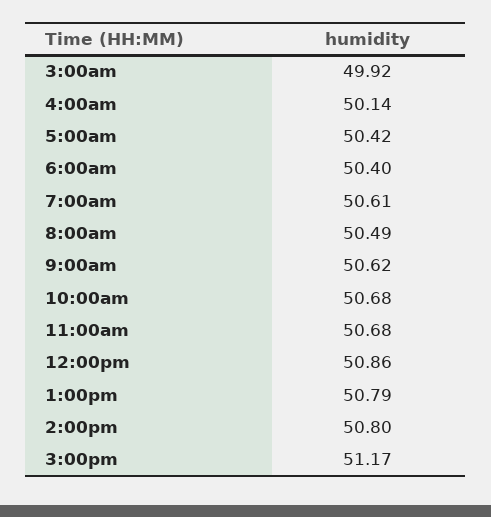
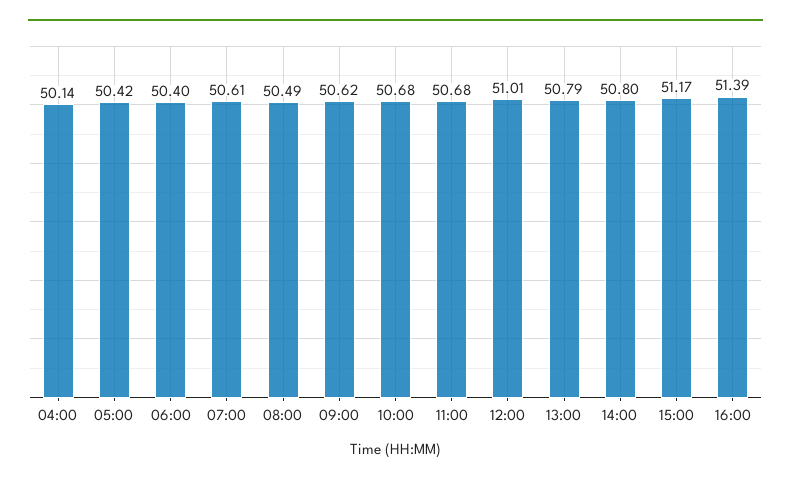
3:00am: 49.92 -> none
12:00pm: 50.86 -> 51.01
16:00: none -> 51.39

